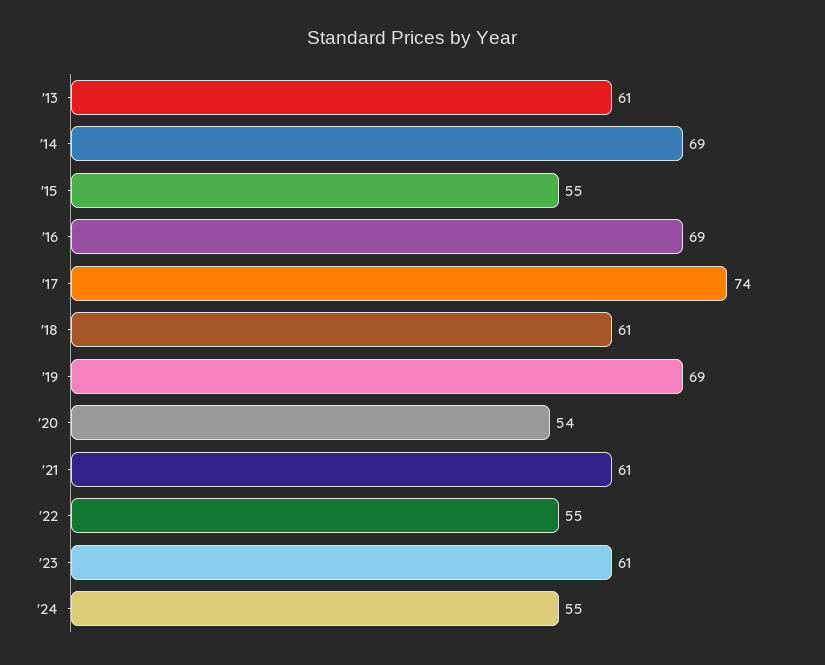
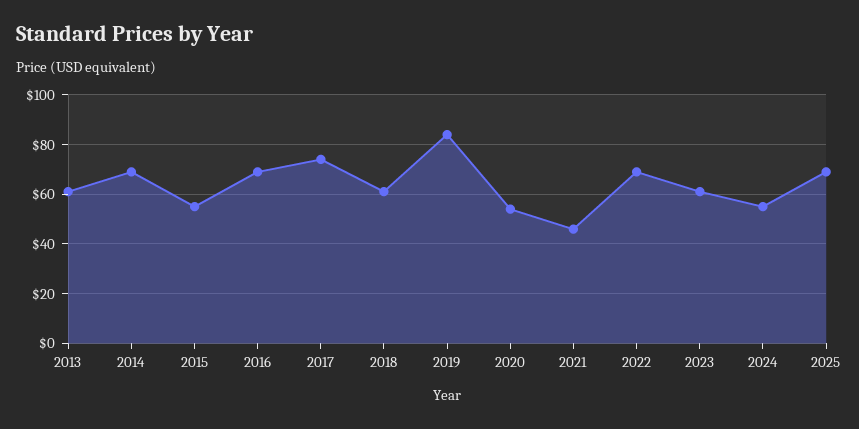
'19: 69 -> 85
'21: 61 -> 45
'22: 55 -> 70
2025: none -> 70

